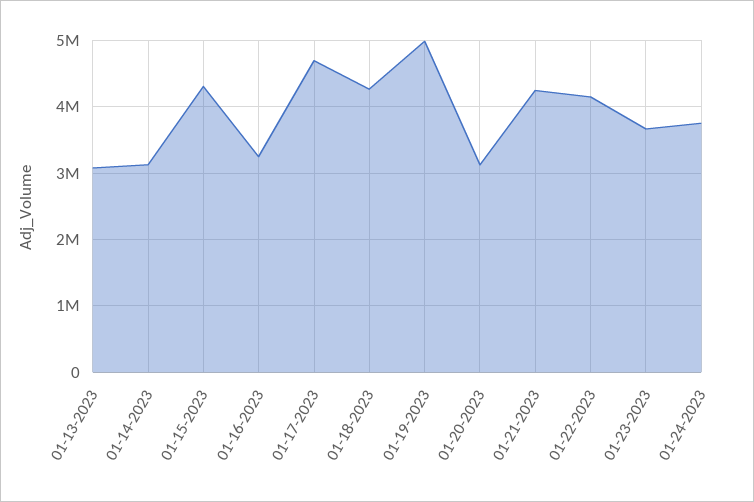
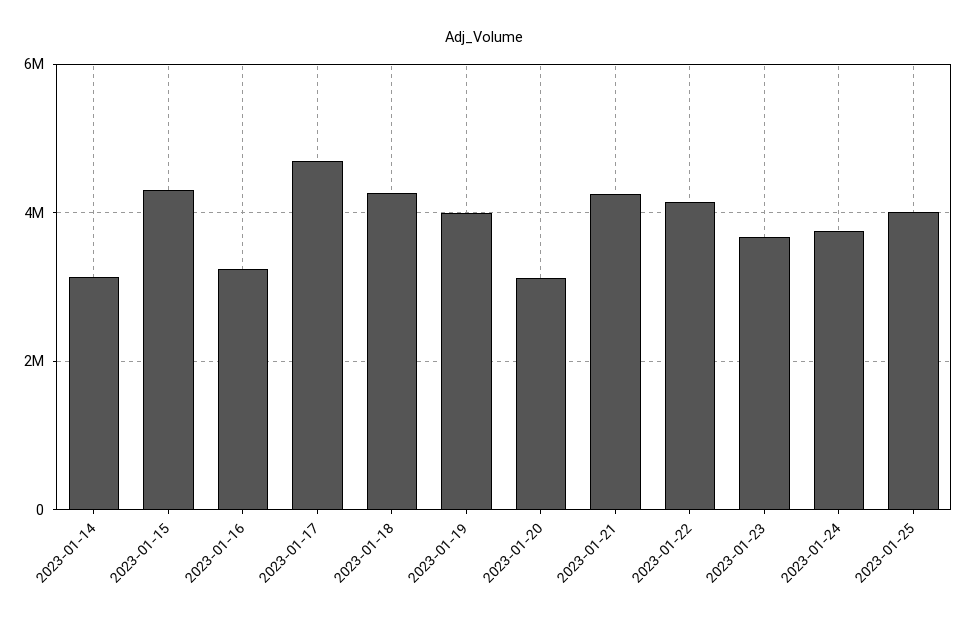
01-13-2023: 3100000 -> none
01-19-2023: 5000000 -> 4000000
2023-01-25: none -> 4000000

